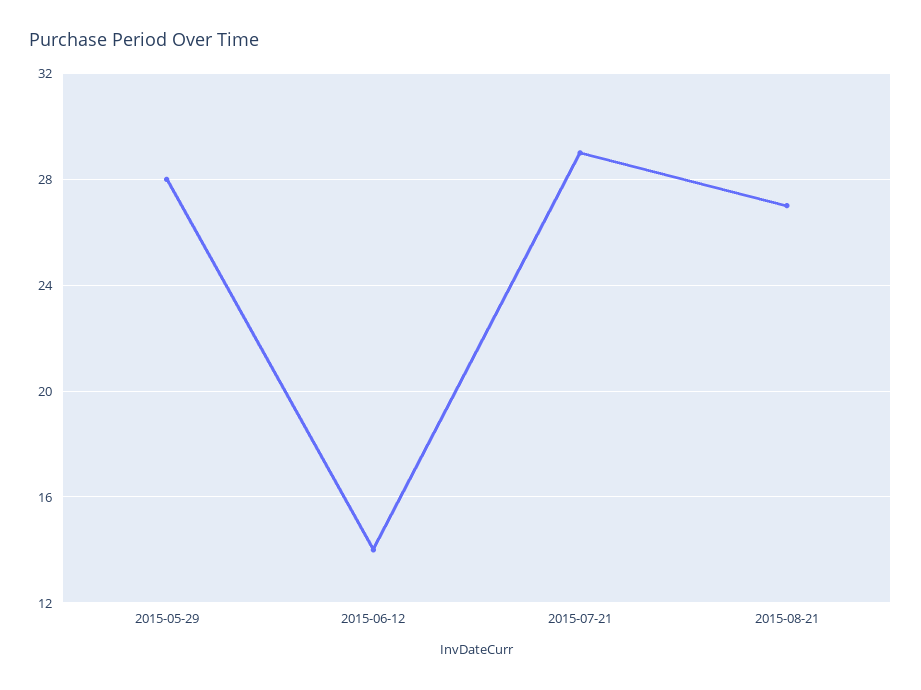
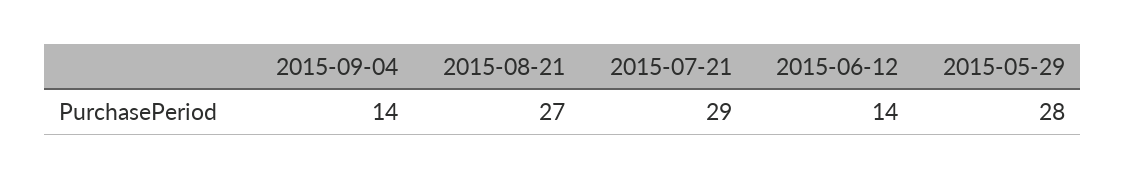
2015-09-04: none -> 14

